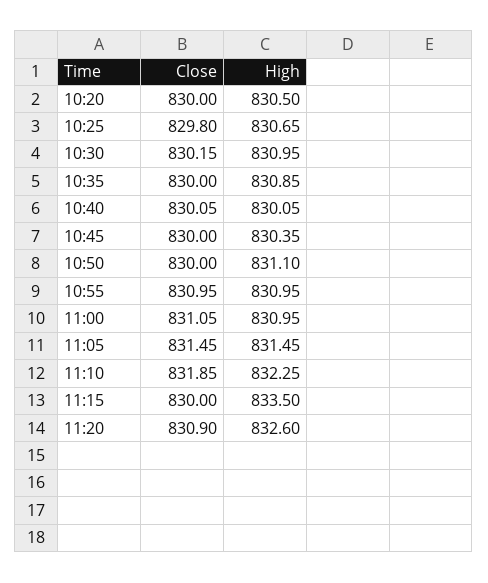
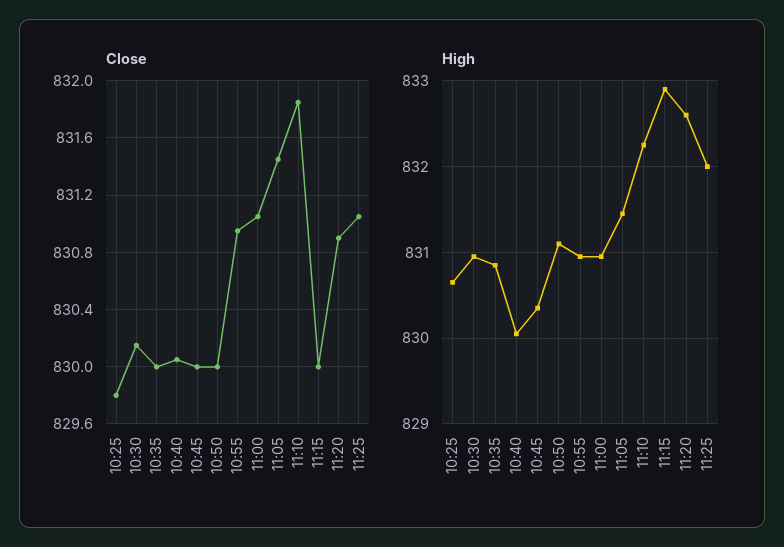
Close, 10:20: 830 -> none
High, 10:20: 830.5 -> none
High, 11:15: 833.5 -> 832.9
Close, 11:25: none -> 831.05
High, 11:25: none -> 832

